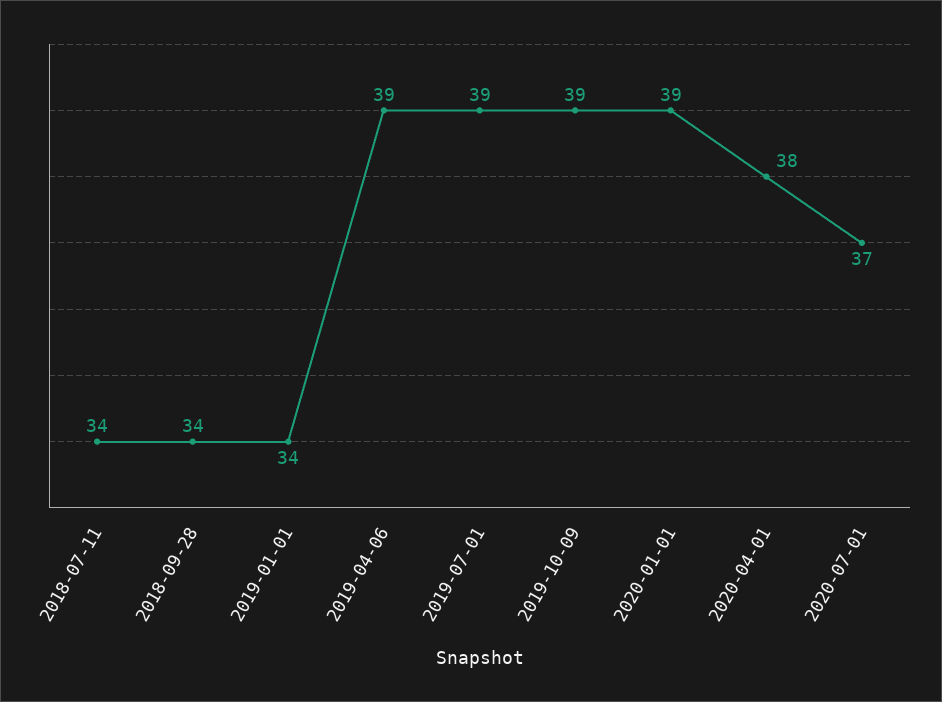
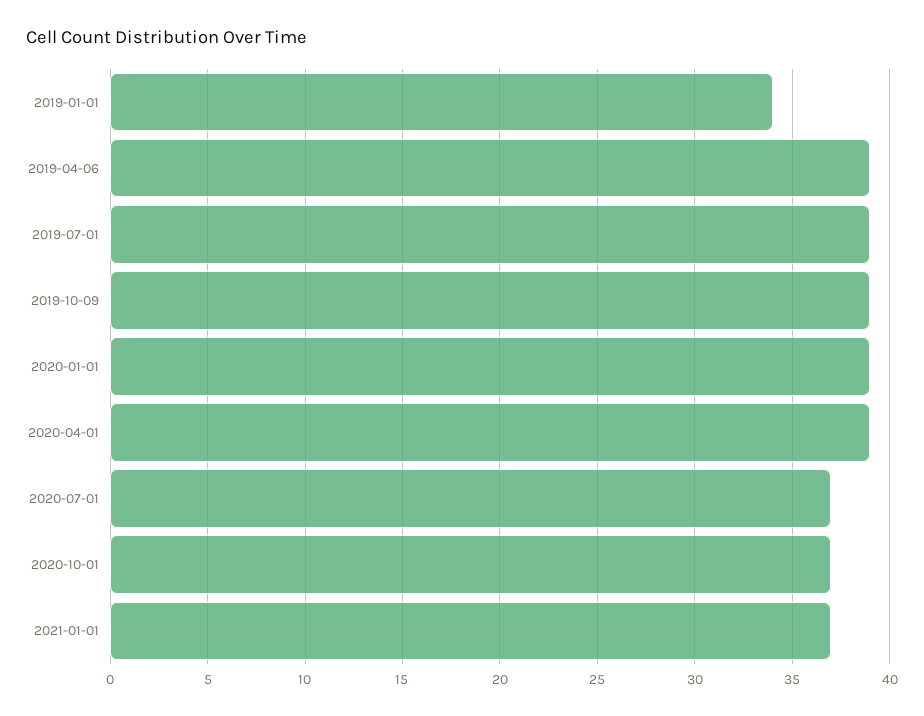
2018-07-11: 34 -> none
2018-09-28: 34 -> none
2020-04-01: 38 -> 39
2020-10-01: none -> 37
2021-01-01: none -> 37

